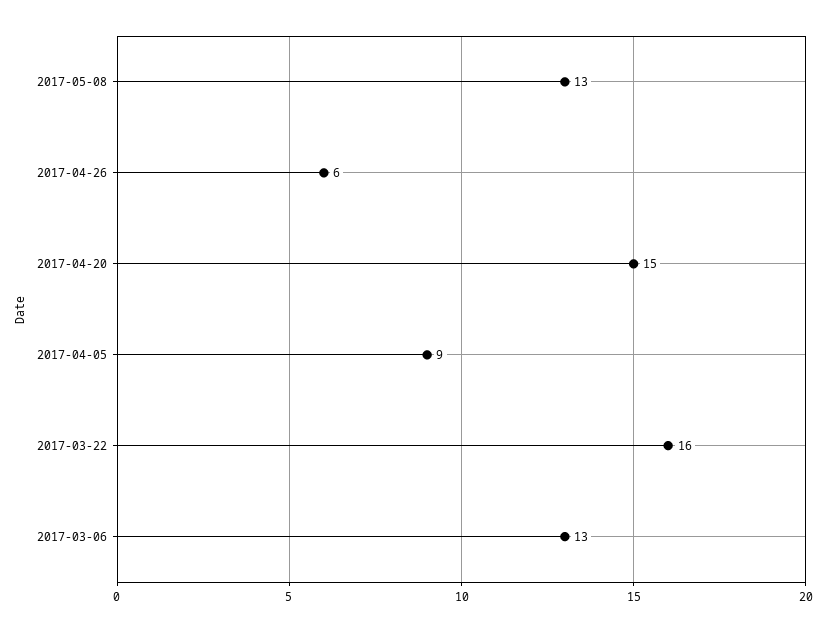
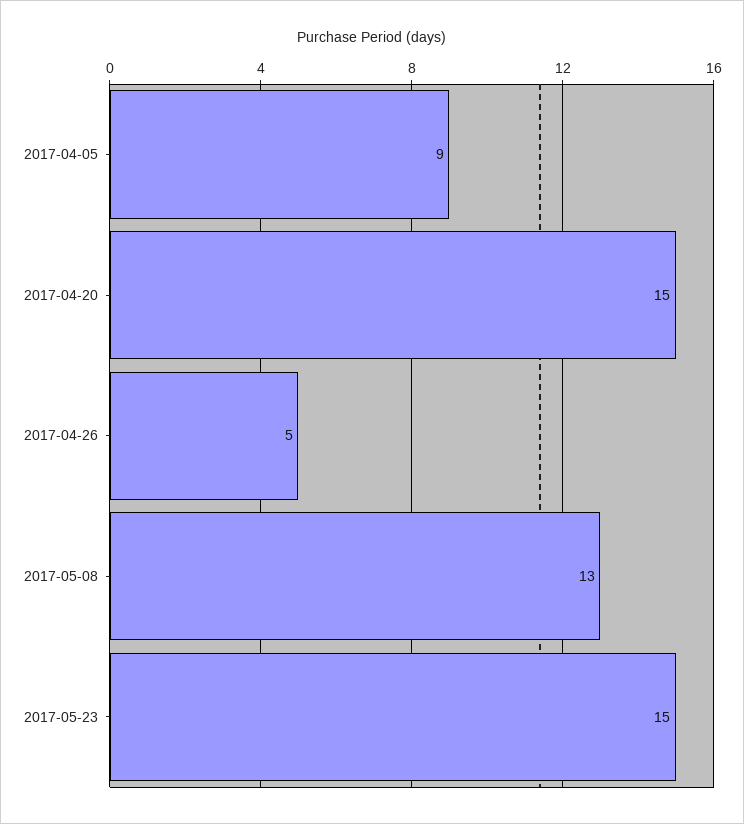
2017-04-26: 6 -> 5
2017-03-22: 16 -> none
2017-03-06: 13 -> none
2017-05-23: none -> 15

